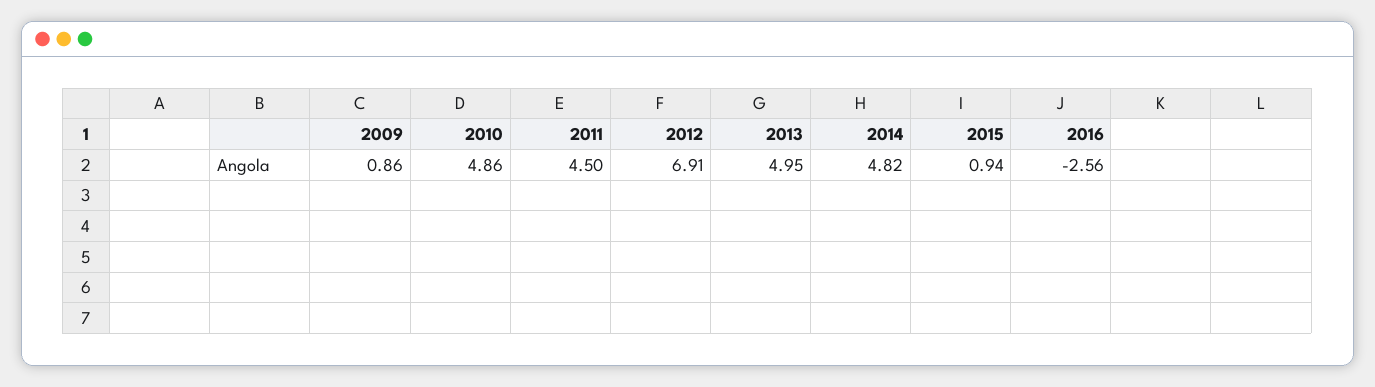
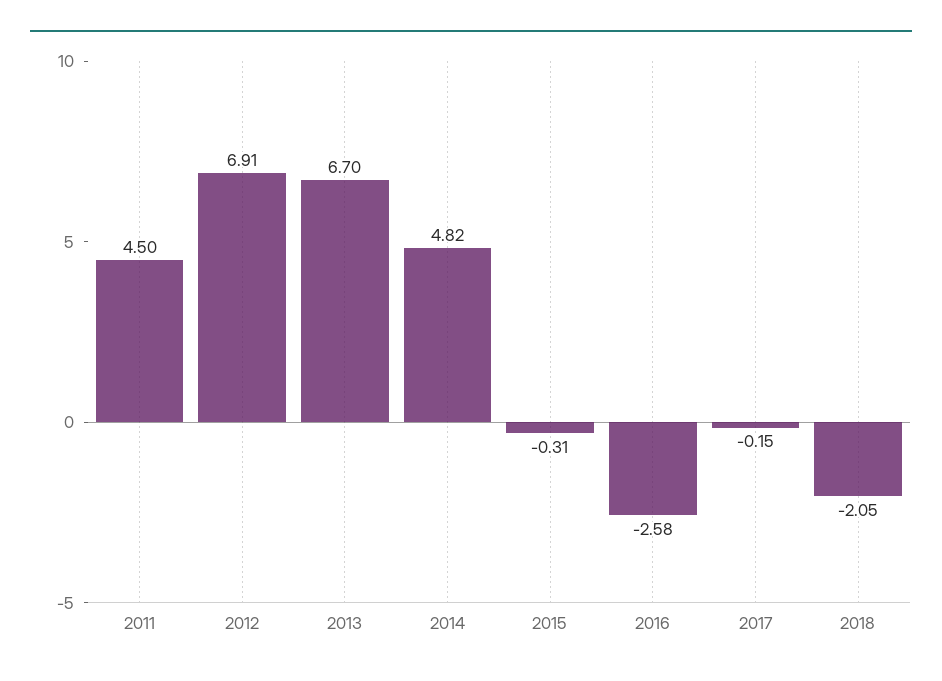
2009: 0.86 -> none
2010: 4.86 -> none
2013: 4.95 -> 6.7
2015: 0.94 -> -0.31
2016: -2.56 -> -2.58
2017: none -> -0.15
2018: none -> -2.05

